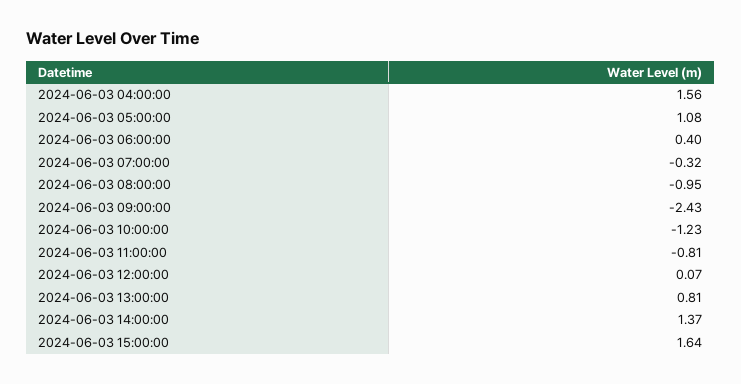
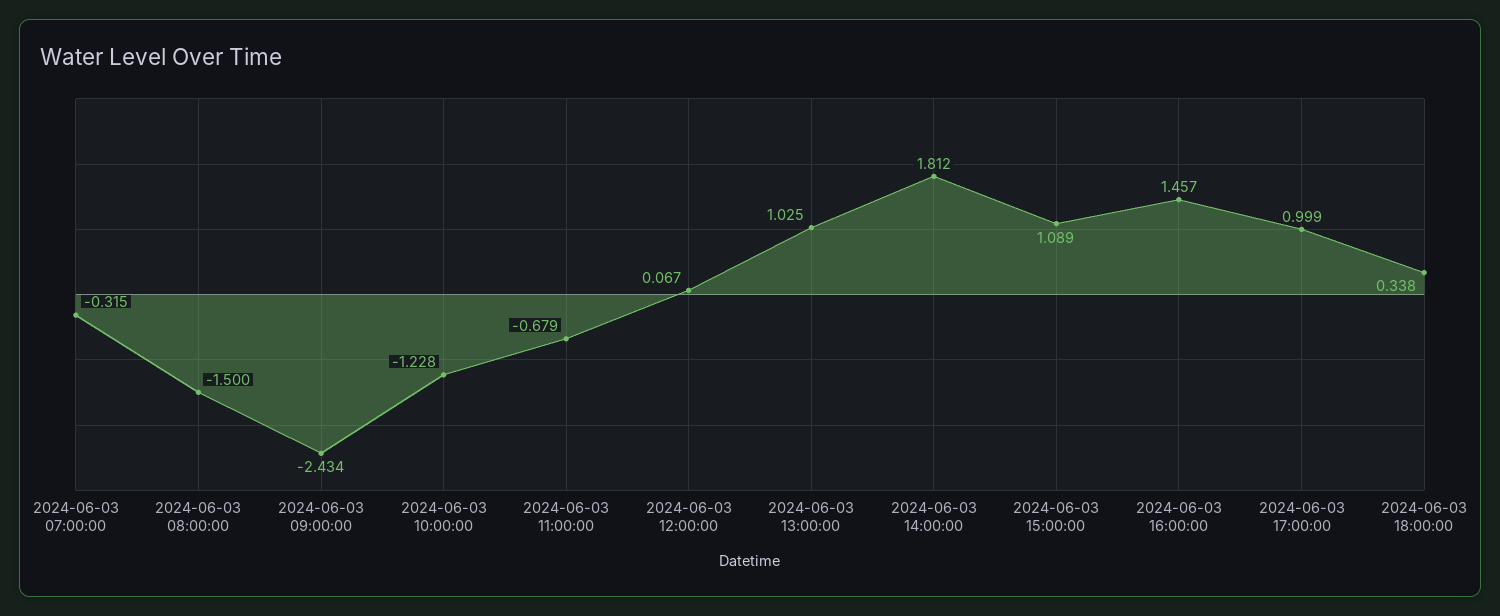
2024-06-03 04:00:00: 1.56 -> none
2024-06-03 05:00:00: 1.08 -> none
2024-06-03 06:00:00: 0.4 -> none
2024-06-03 08:00:00: -0.95 -> -1.5
2024-06-03 11:00:00: -0.81 -> -0.679
2024-06-03 13:00:00: 0.81 -> 1.025
2024-06-03 14:00:00: 1.37 -> 1.812
2024-06-03 15:00:00: 1.64 -> 1.089
2024-06-03 16:00:00: none -> 1.457
2024-06-03 17:00:00: none -> 0.999
2024-06-03 18:00:00: none -> 0.338

